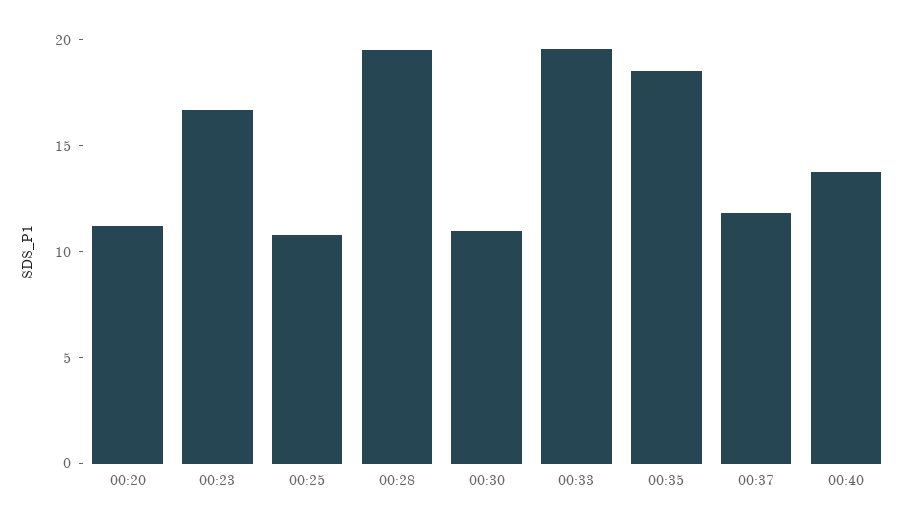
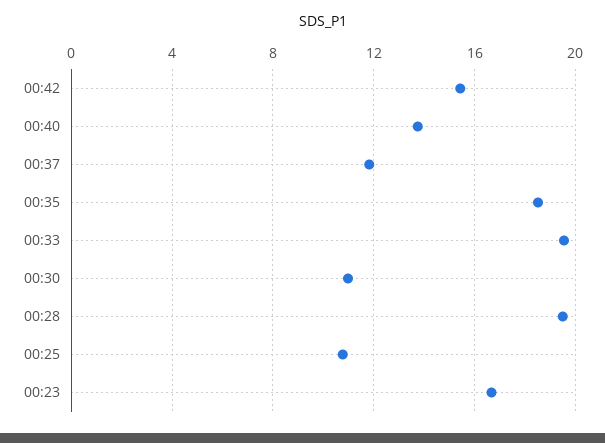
00:20: 11 -> none
00:42: none -> 15.5

